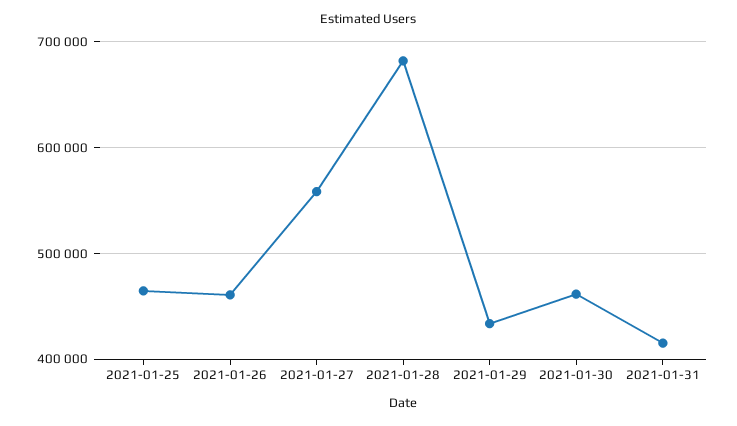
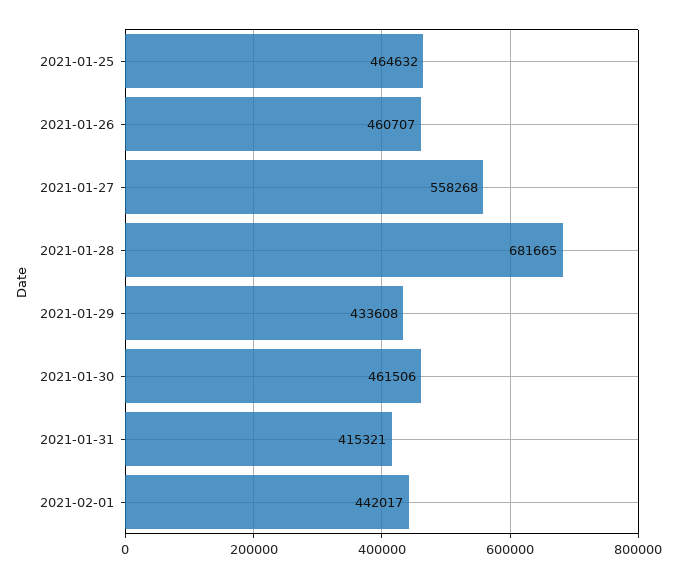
2021-02-01: none -> 442017

